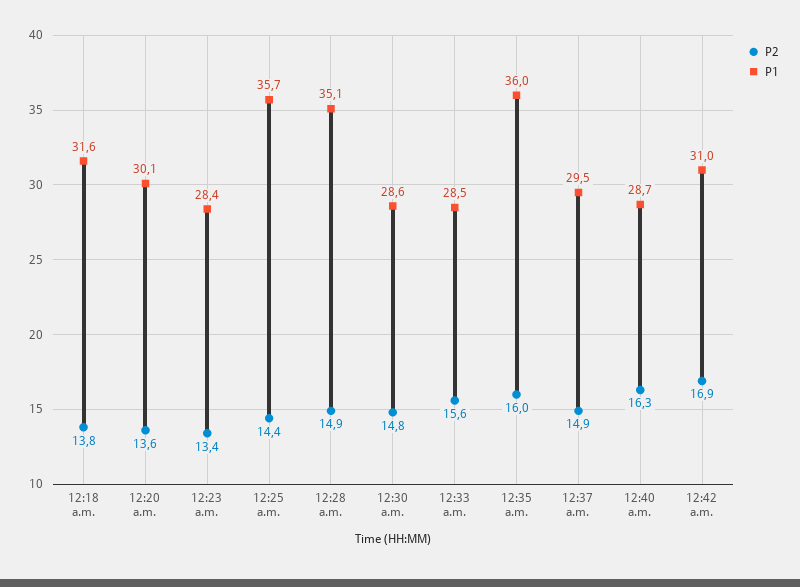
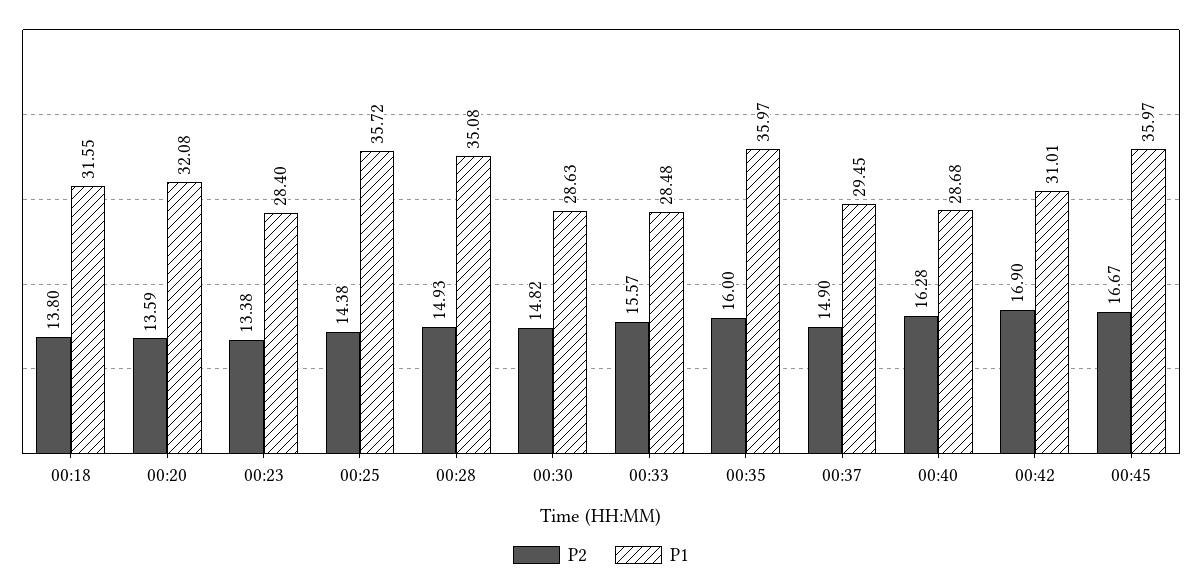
P1, 12:20 a.m.: 30.1 -> 32.08
P2, 00:45: none -> 16.67
P1, 00:45: none -> 35.97

